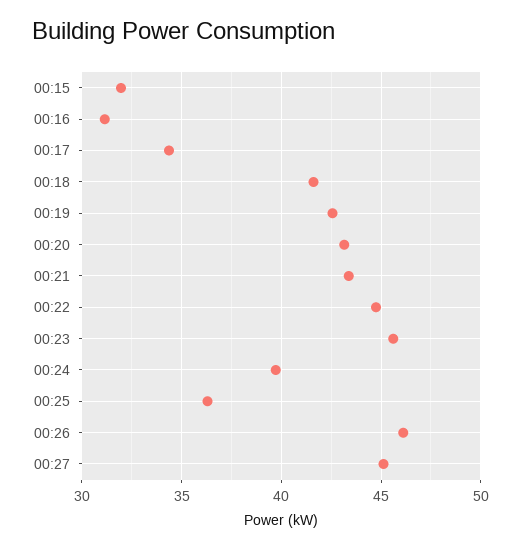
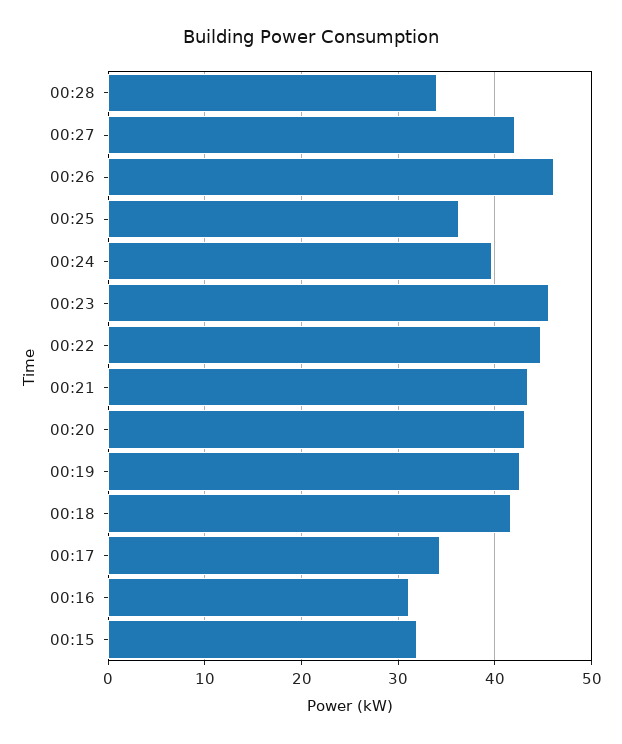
00:27: 45 -> 42
00:28: none -> 34

